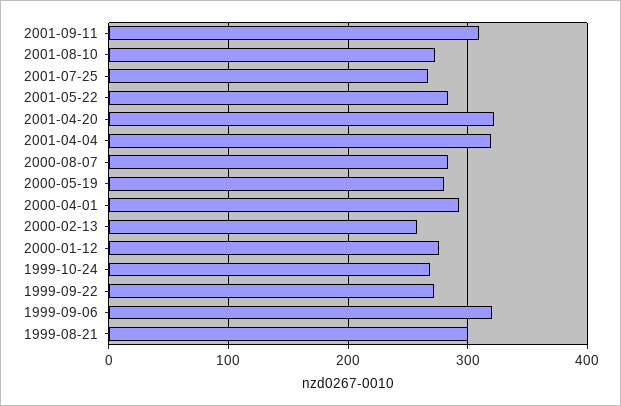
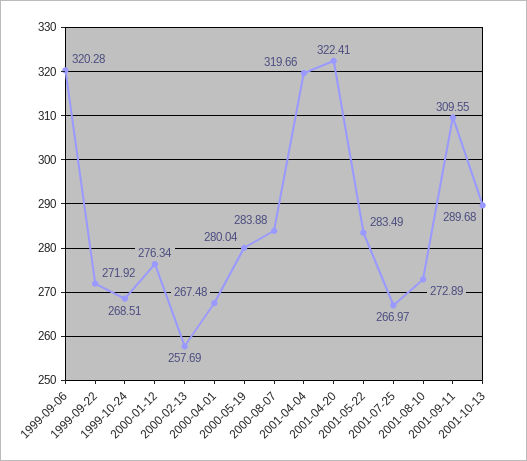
2000-04-01: 290 -> 267.48
1999-08-21: 300 -> none
2001-10-13: none -> 289.68

